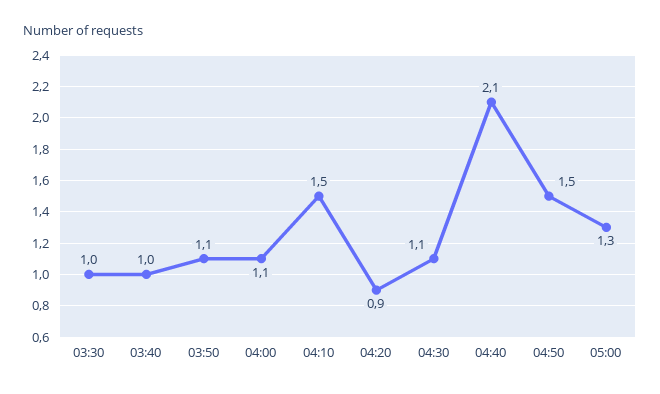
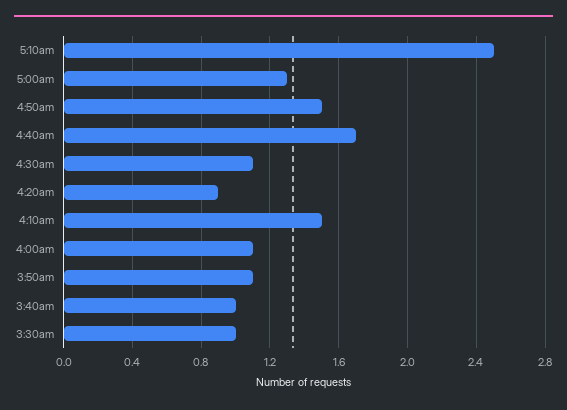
04:40: 2.1 -> 1.7
5:10am: none -> 2.5

